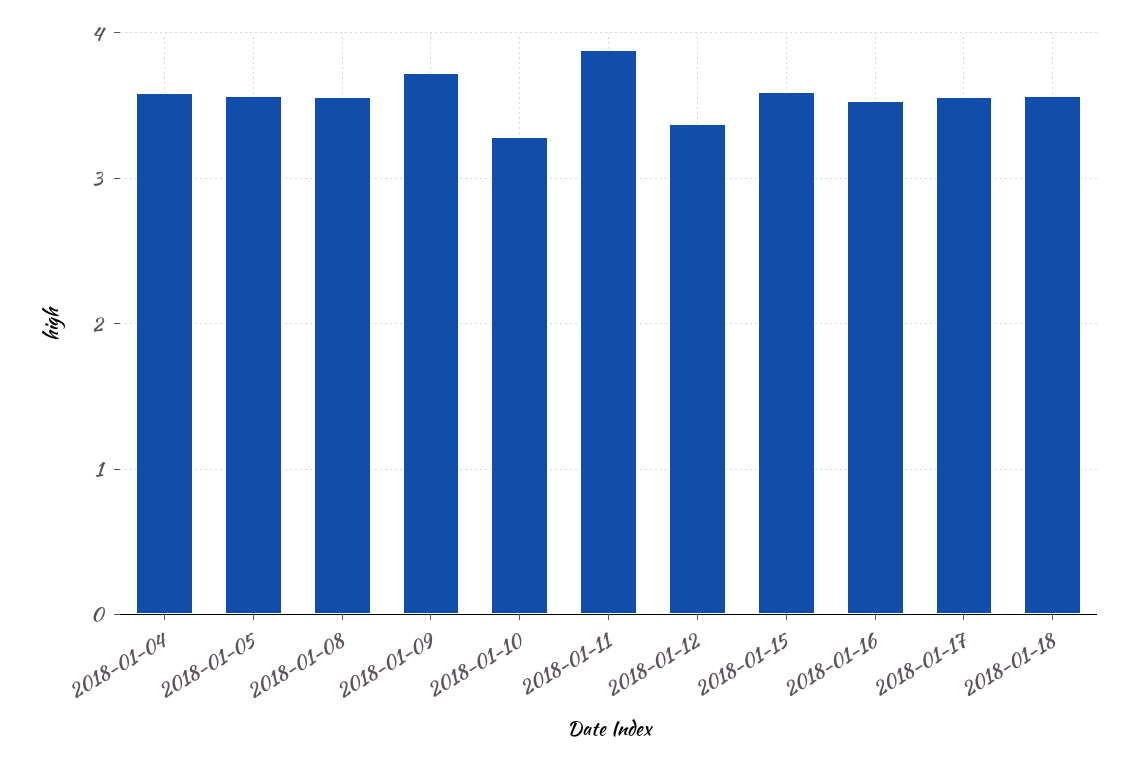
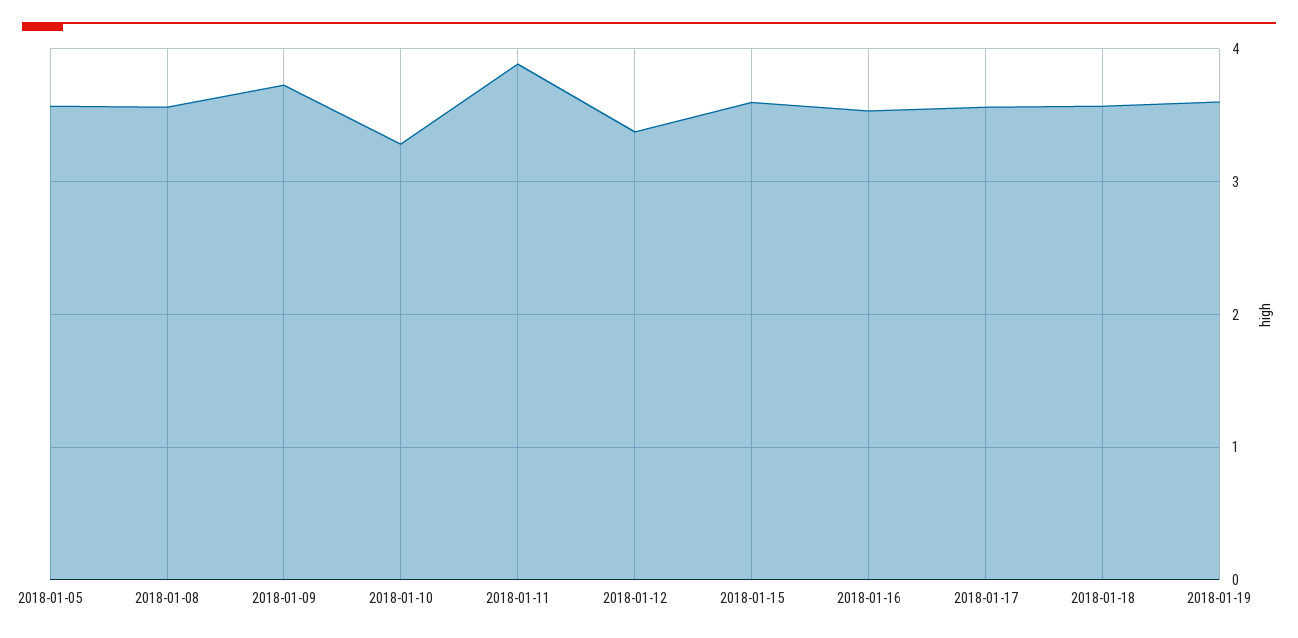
2018-01-04: 3.6 -> none
2018-01-19: none -> 3.6

